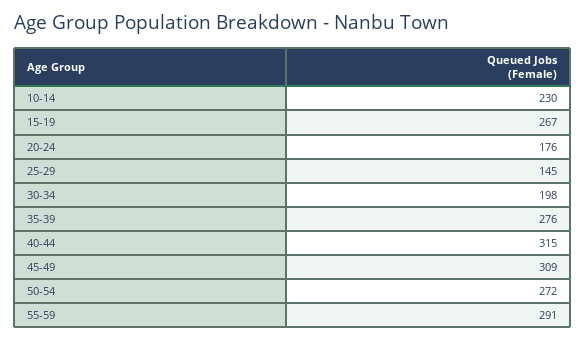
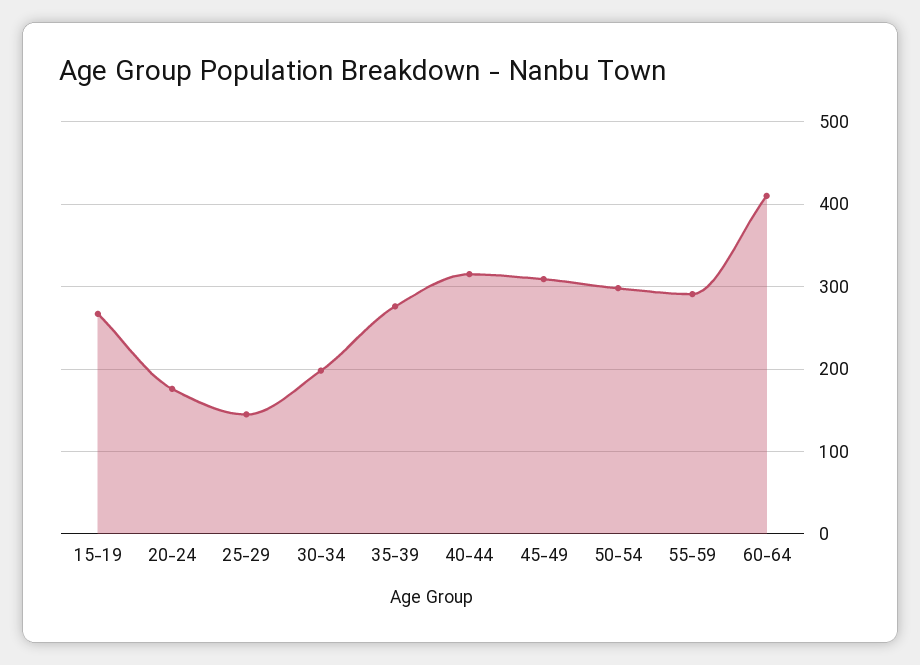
10-14: 230 -> none
50-54: 272 -> 300
60-64: none -> 410

